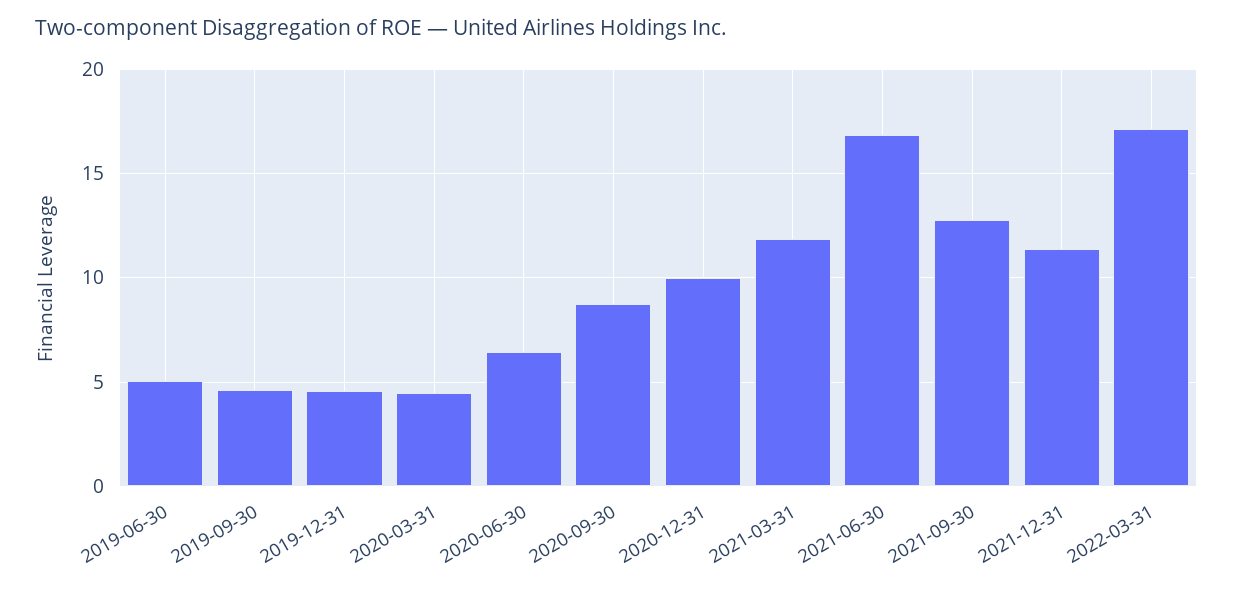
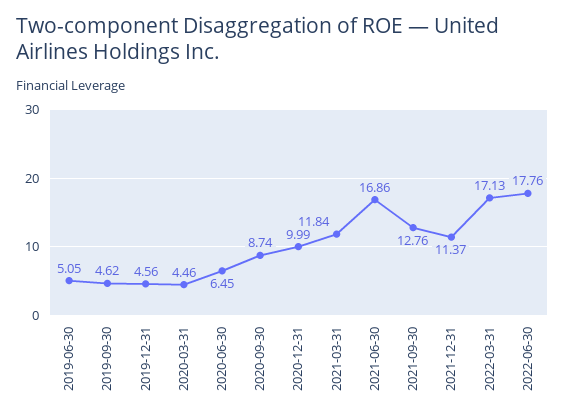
2022-06-30: none -> 17.76

